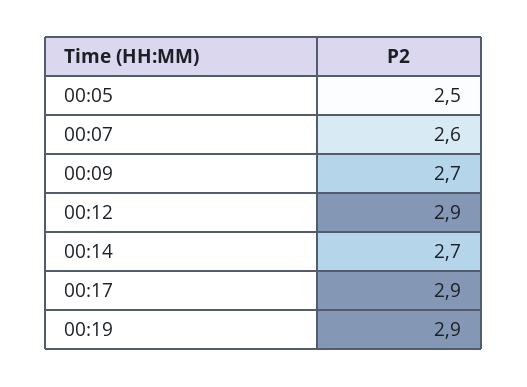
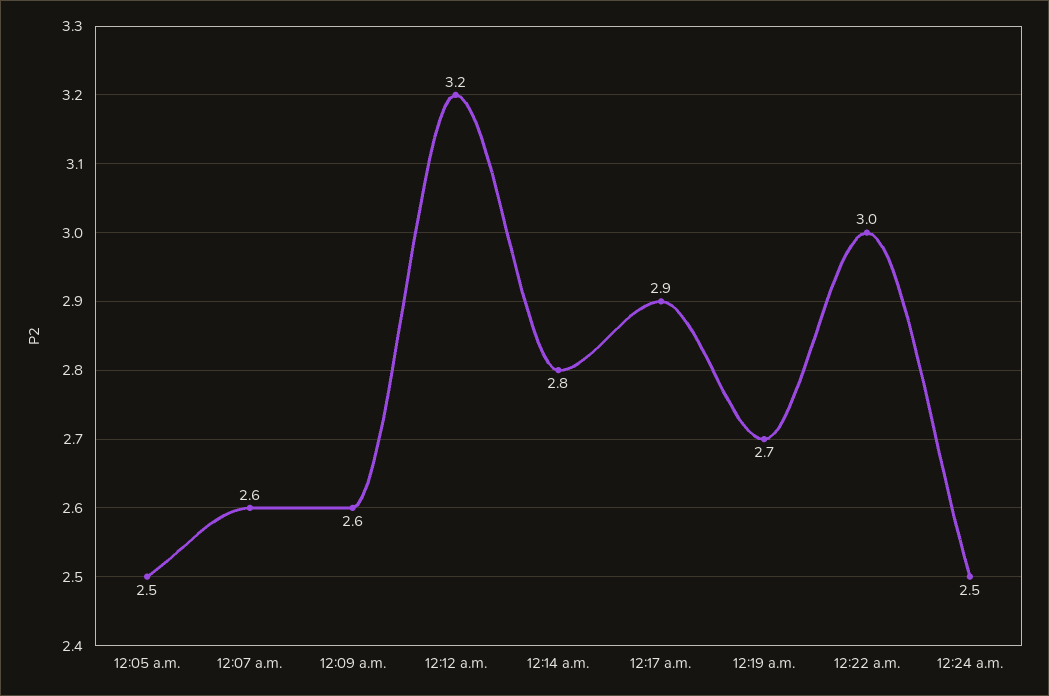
00:09: 2.7 -> 2.6
00:12: 2.9 -> 3.2
00:14: 2.7 -> 2.8
00:19: 2.9 -> 2.7
12:22 a.m.: none -> 3
12:24 a.m.: none -> 2.5

